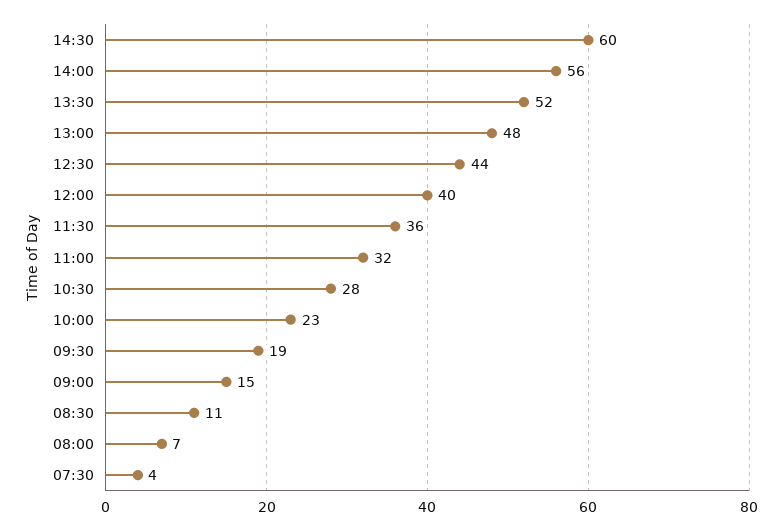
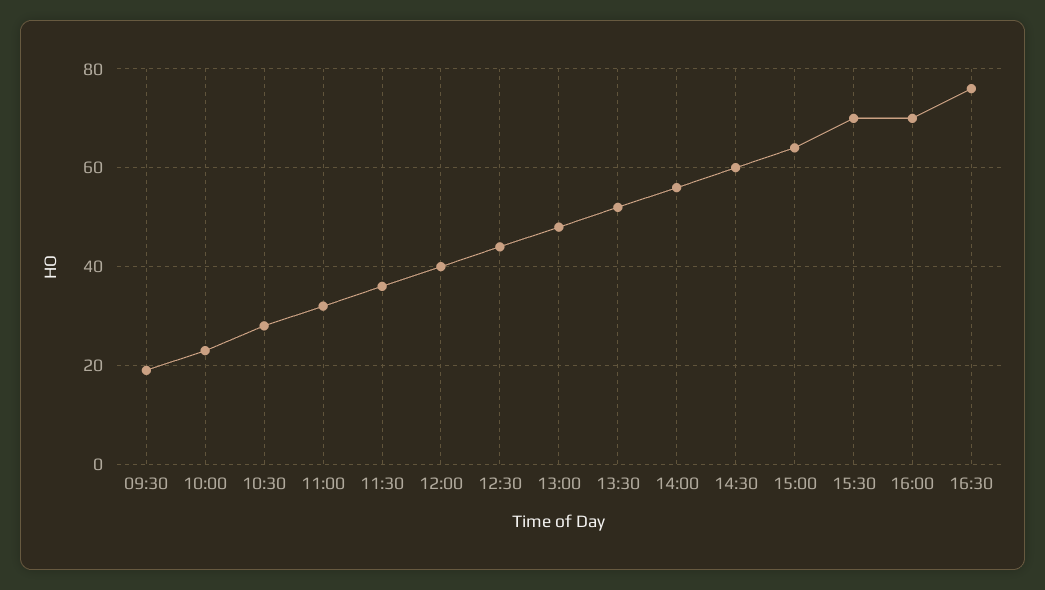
09:00: 15 -> none
08:30: 11 -> none
08:00: 7 -> none
07:30: 4 -> none
15:00: none -> 65
15:30: none -> 70
16:00: none -> 70
16:30: none -> 75

